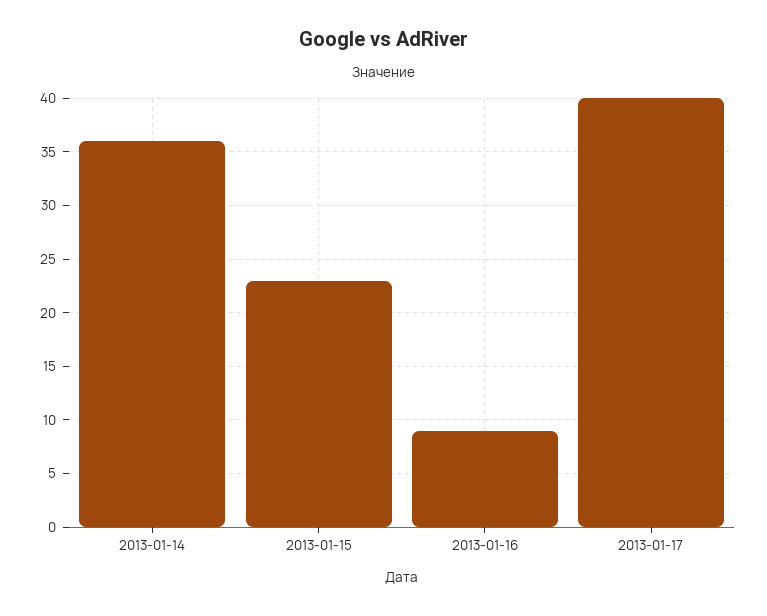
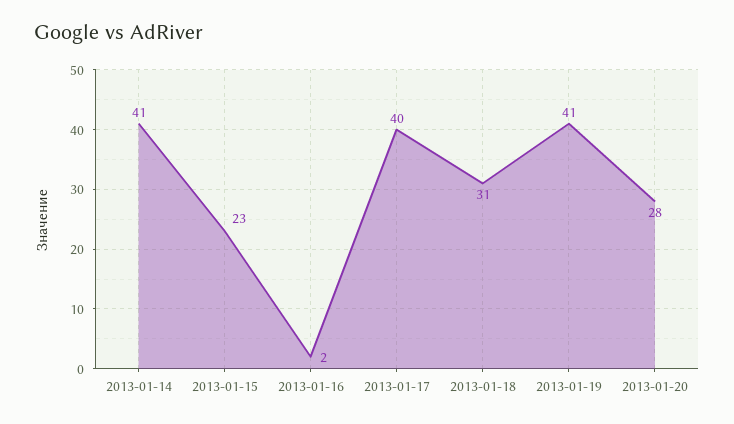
2013-01-14: 36 -> 41
2013-01-16: 9 -> 2
2013-01-18: none -> 31
2013-01-19: none -> 41
2013-01-20: none -> 28

